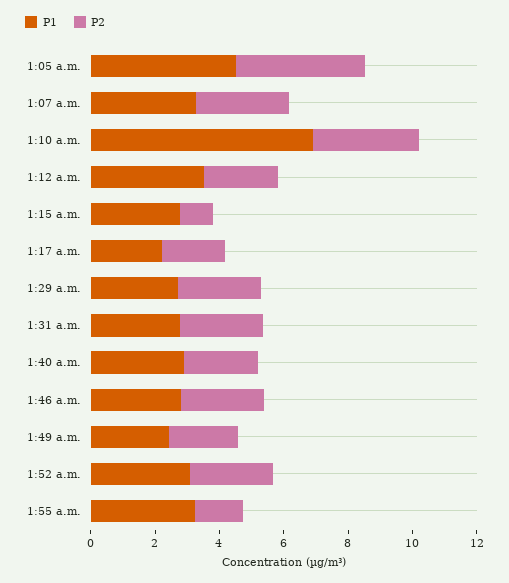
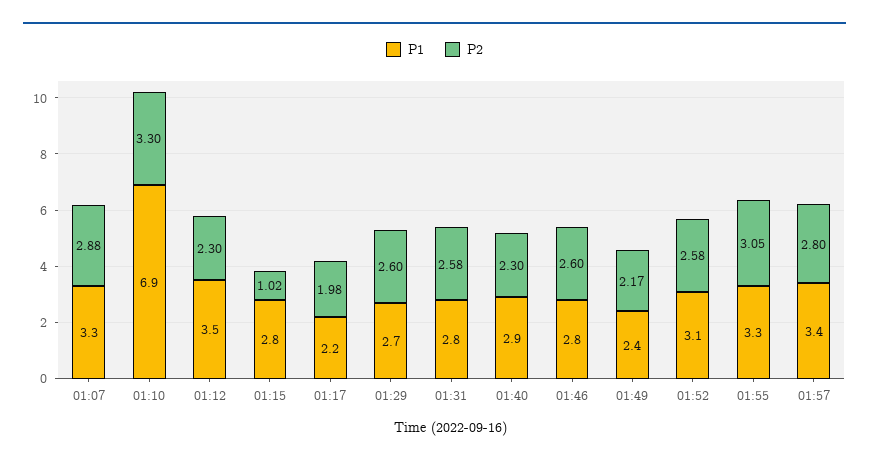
P1, 1:05 a.m.: 4.5 -> none
P2, 1:05 a.m.: 4 -> none
P2, 1:55 a.m.: 1.5 -> 3.05
P1, 01:57: none -> 3.4
P2, 01:57: none -> 2.8

